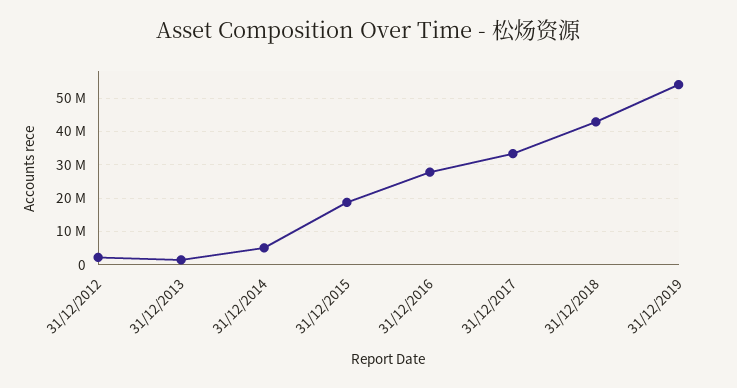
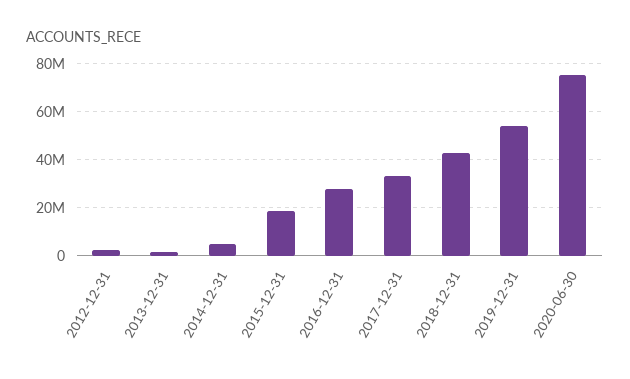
2020-06-30: none -> 75000000

